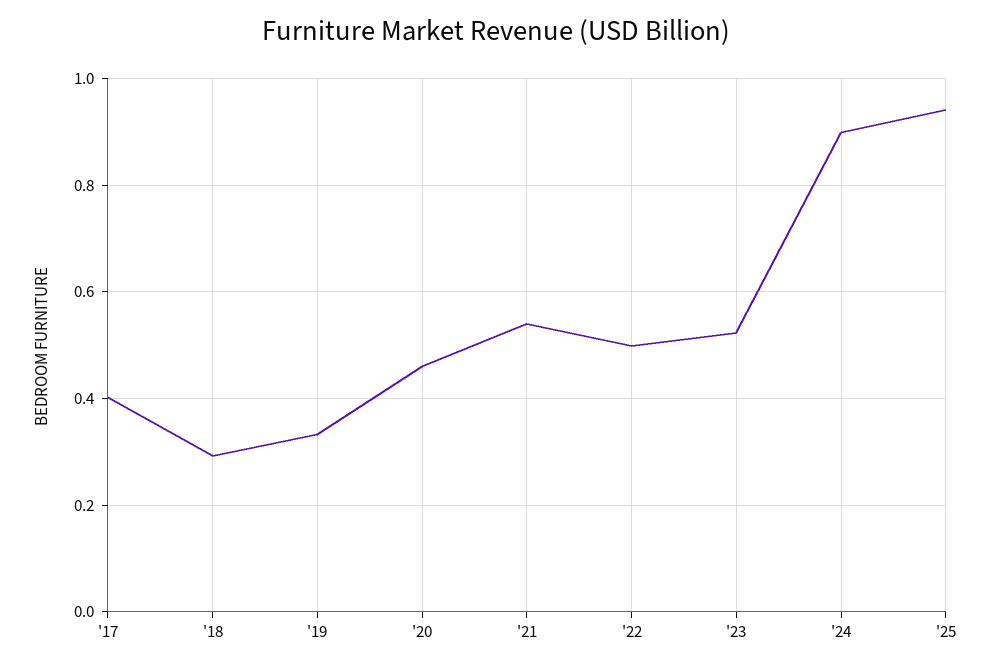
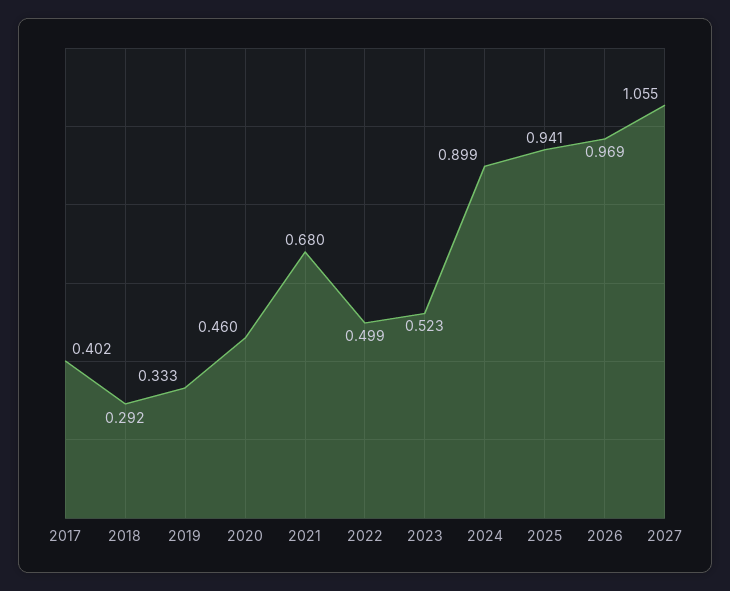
'21: 0.54 -> 0.68
2026: none -> 0.969
2027: none -> 1.055

